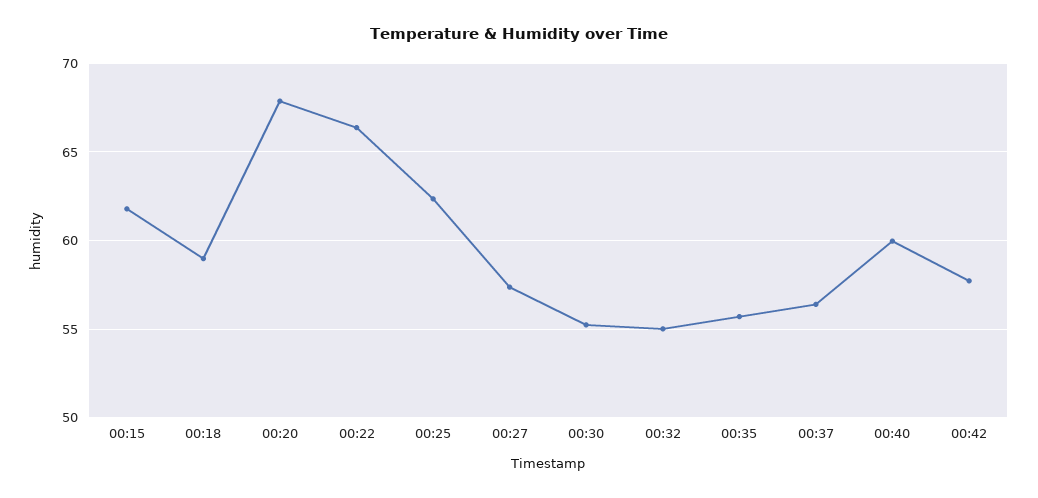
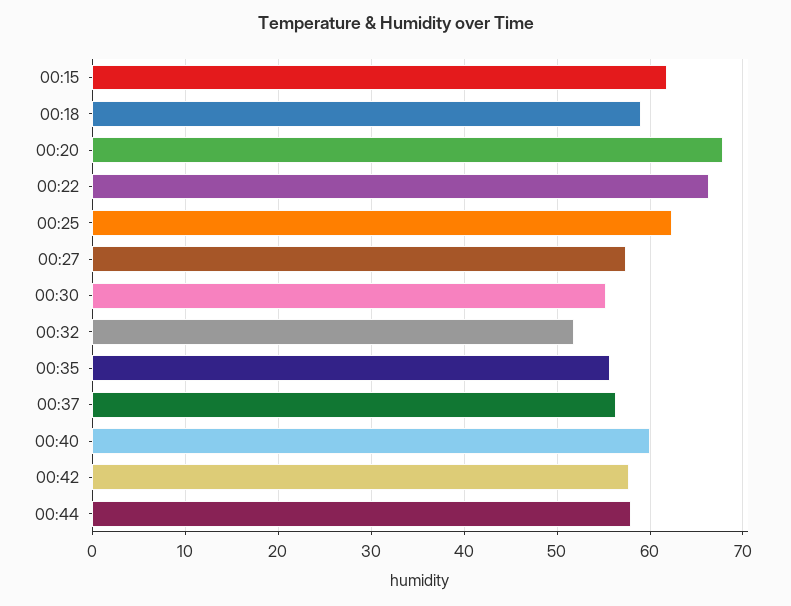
00:32: 55 -> 52
00:44: none -> 58

